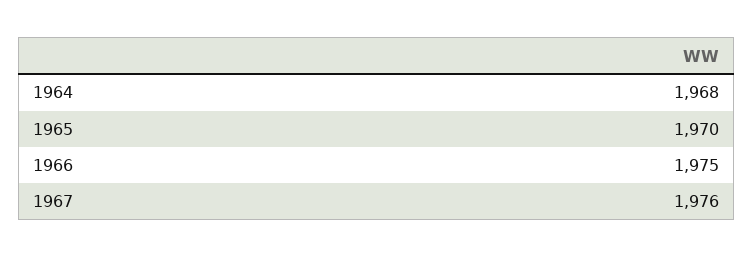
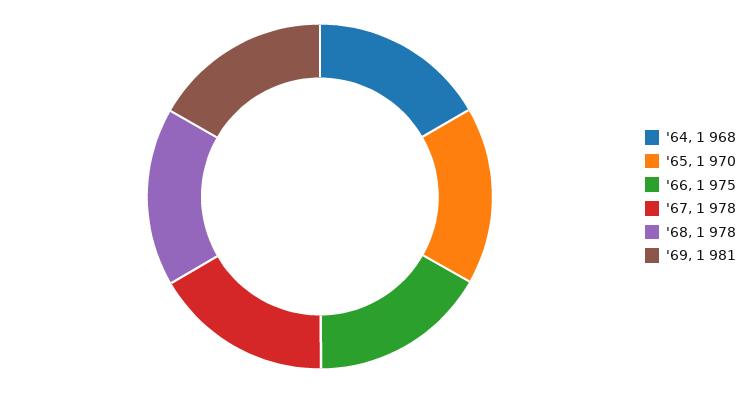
1967: 1976 -> 1978
'68: none -> 1978
'69: none -> 1981

